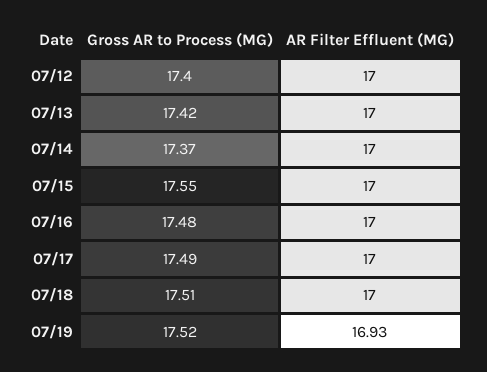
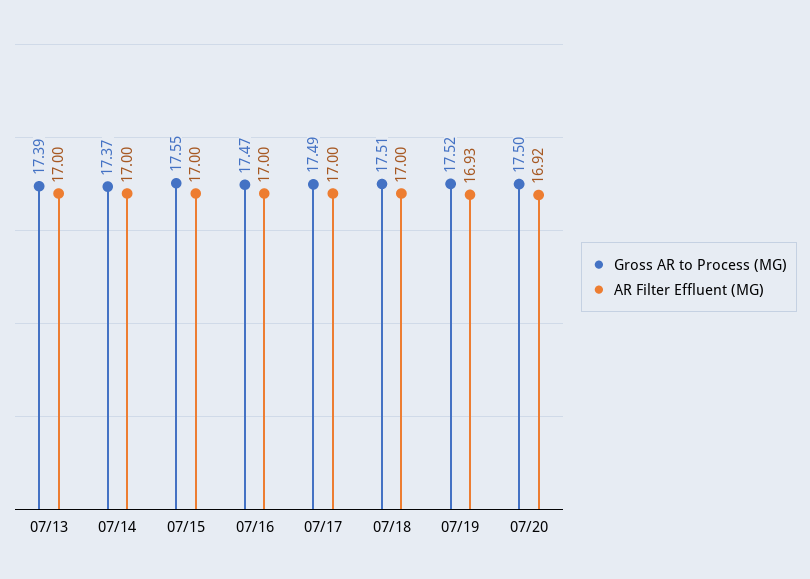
Gross AR to Process (MG), 07/12: 17.4 -> none
AR Filter Effluent (MG), 07/12: 17 -> none
Gross AR to Process (MG), 07/13: 17.42 -> 17.39
Gross AR to Process (MG), 07/16: 17.48 -> 17.47
Gross AR to Process (MG), 07/20: none -> 17.5
AR Filter Effluent (MG), 07/20: none -> 16.92

